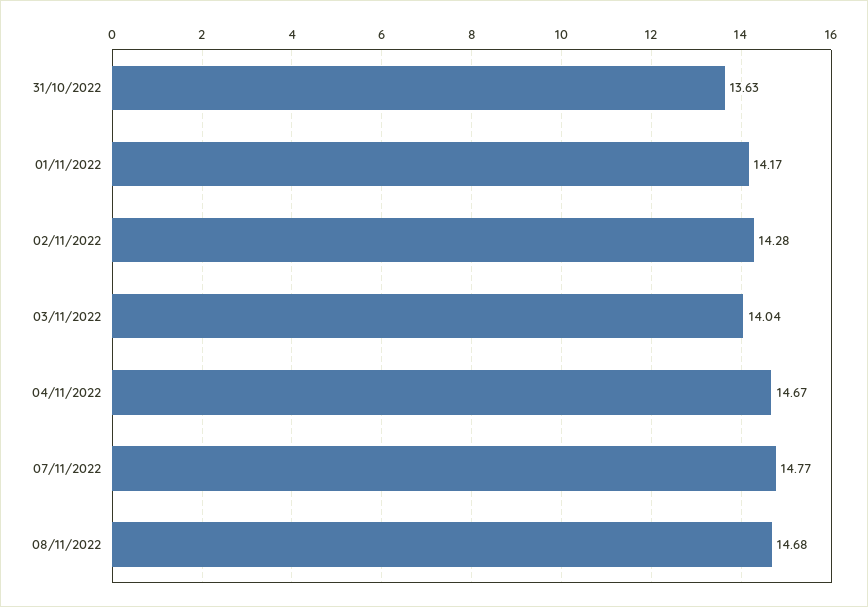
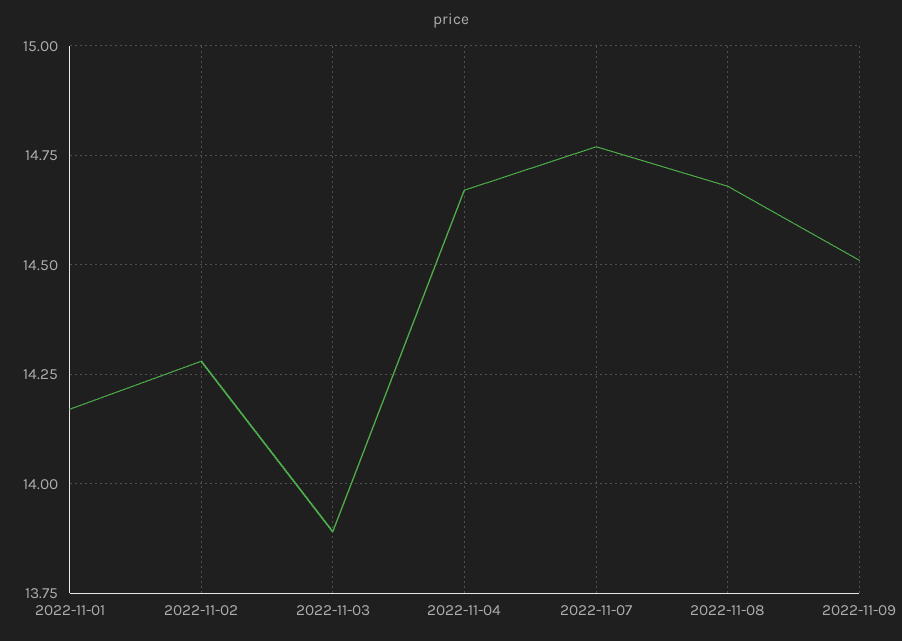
31/10/2022: 13.63 -> none
03/11/2022: 14.04 -> 13.9
2022-11-09: none -> 14.5

